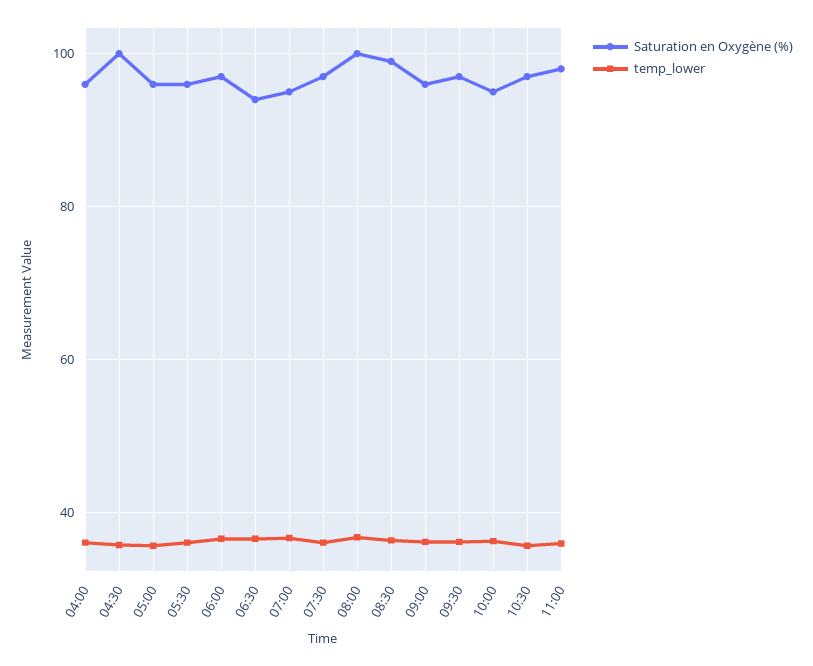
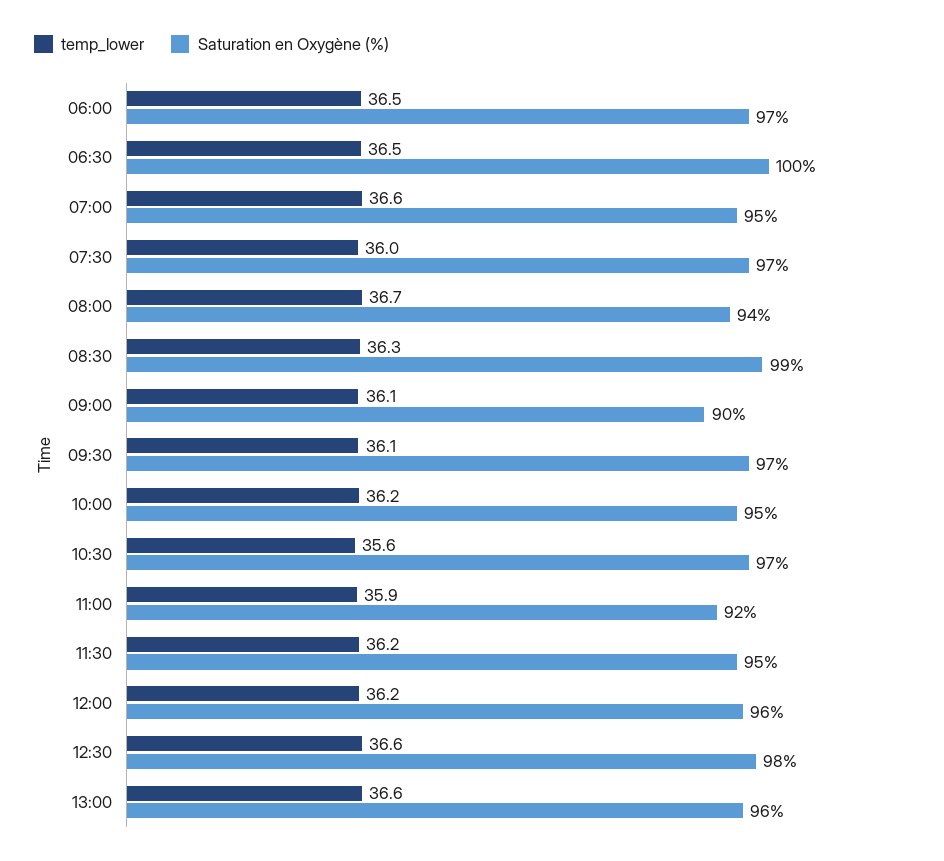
Saturation en Oxygène (%), 04:00: 96 -> none
temp_lower, 04:00: 36 -> none
Saturation en Oxygène (%), 04:30: 100 -> none
temp_lower, 04:30: 36 -> none
Saturation en Oxygène (%), 05:00: 96 -> none
temp_lower, 05:00: 36 -> none
Saturation en Oxygène (%), 05:30: 96 -> none
temp_lower, 05:30: 36 -> none
Saturation en Oxygène (%), 06:30: 94 -> 100
Saturation en Oxygène (%), 08:00: 100 -> 94
Saturation en Oxygène (%), 09:00: 96 -> 90
Saturation en Oxygène (%), 11:00: 98 -> 92
temp_lower, 11:30: none -> 36.2
Saturation en Oxygène (%), 11:30: none -> 95
temp_lower, 12:00: none -> 36.2
Saturation en Oxygène (%), 12:00: none -> 96
temp_lower, 12:30: none -> 36.6
Saturation en Oxygène (%), 12:30: none -> 98
temp_lower, 13:00: none -> 36.6
Saturation en Oxygène (%), 13:00: none -> 96

